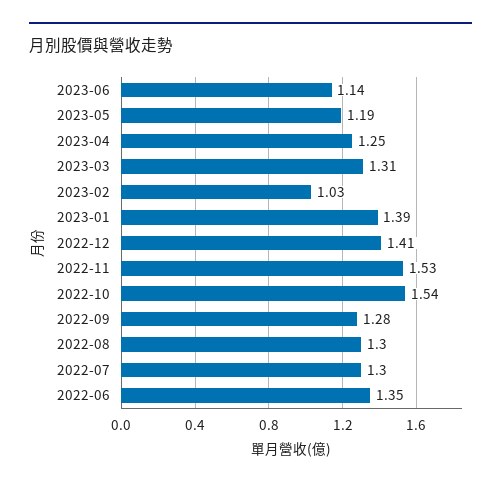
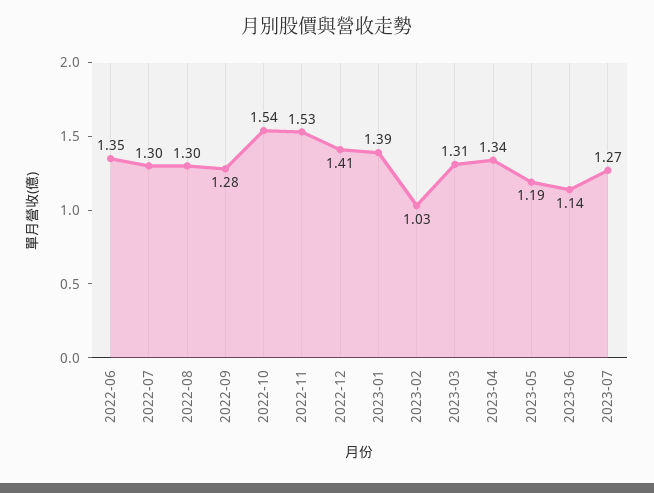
2023-04: 1.25 -> 1.34
2023-07: none -> 1.27

